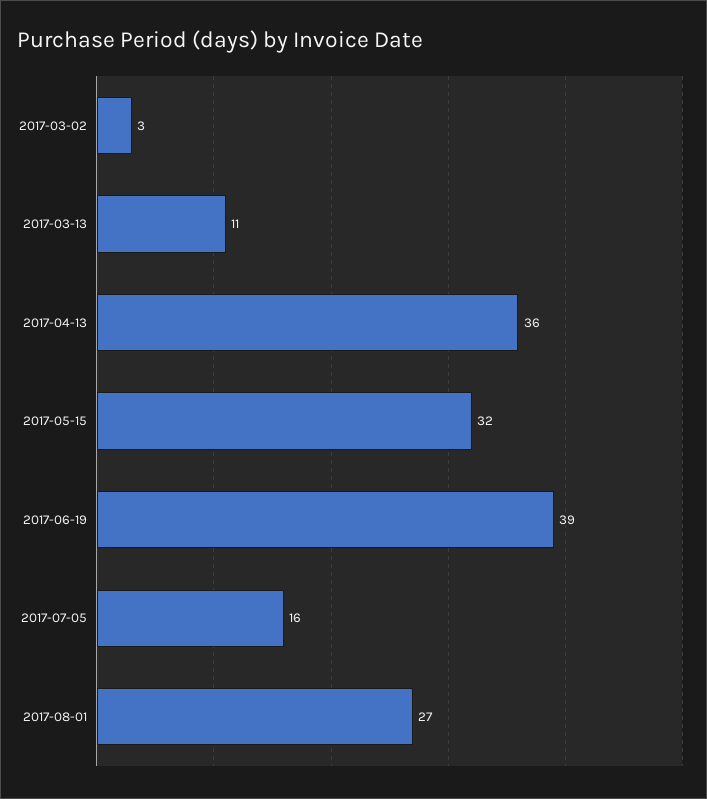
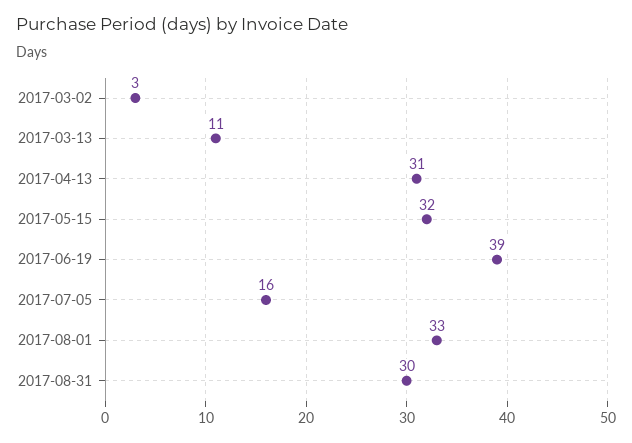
2017-04-13: 36 -> 31
2017-08-01: 27 -> 33
2017-08-31: none -> 30

